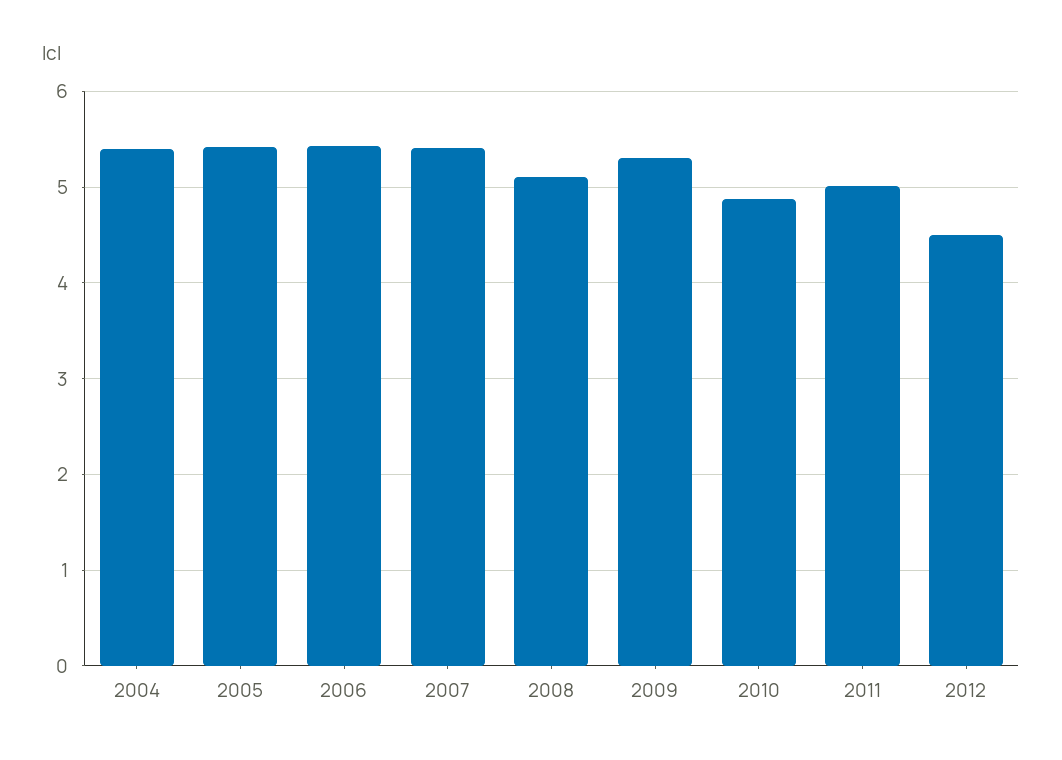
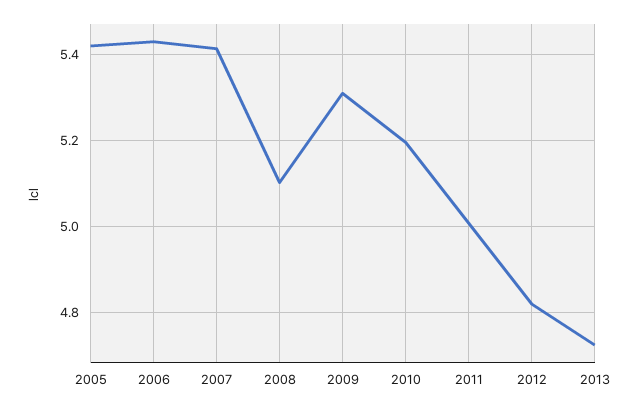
2004: 5.4 -> none
2010: 4.9 -> 5.2
2012: 4.5 -> 4.82
2013: none -> 4.72

